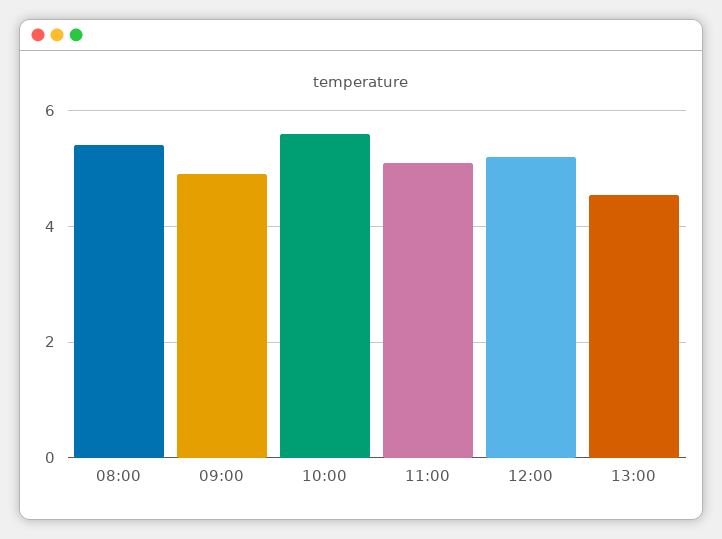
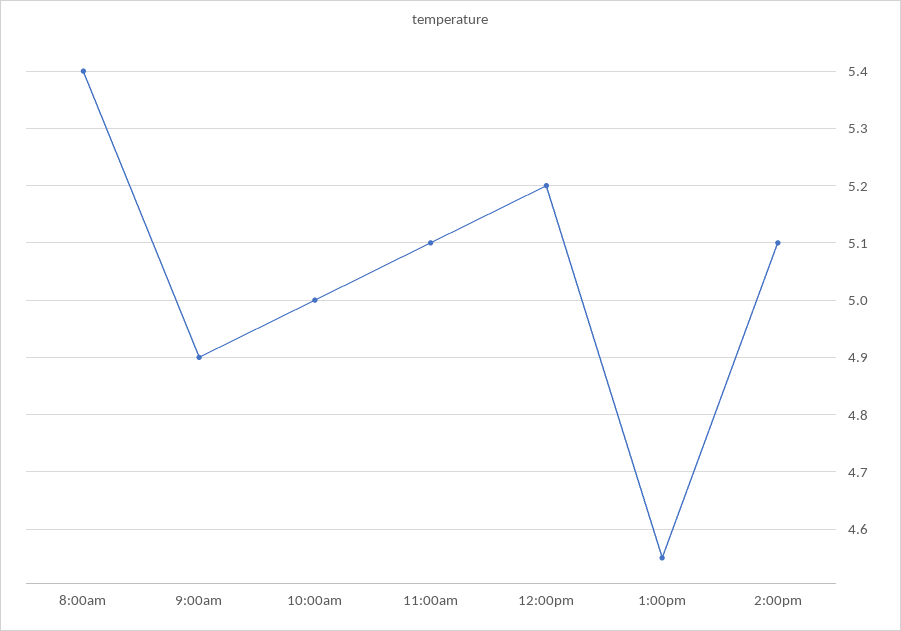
10:00: 5.6 -> 5
2:00pm: none -> 5.1

